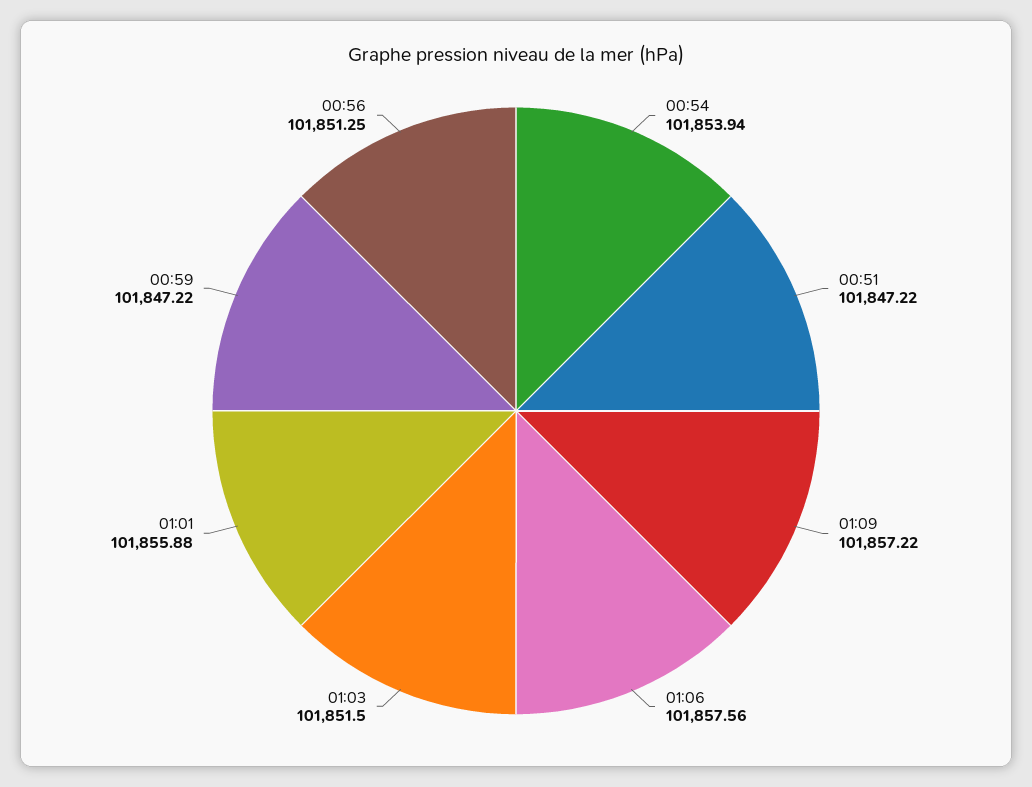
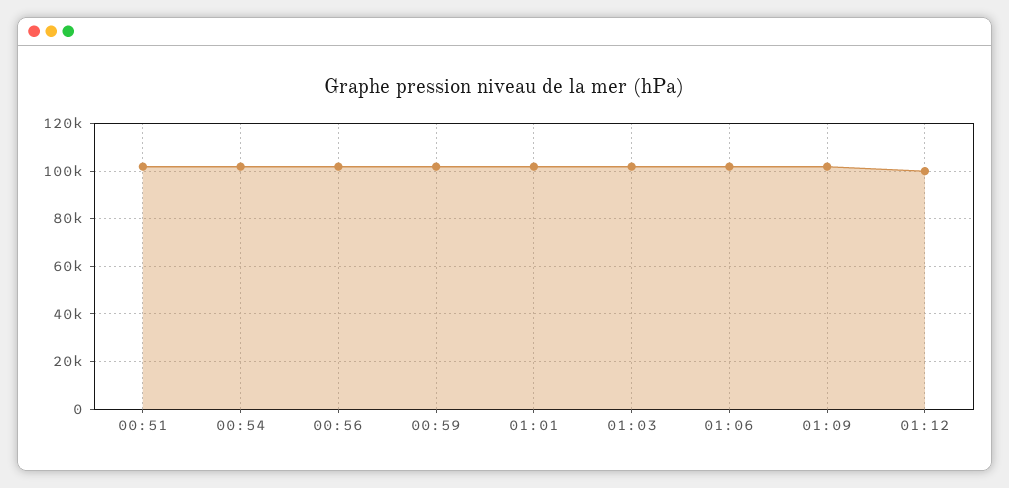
01:12: none -> 100000

